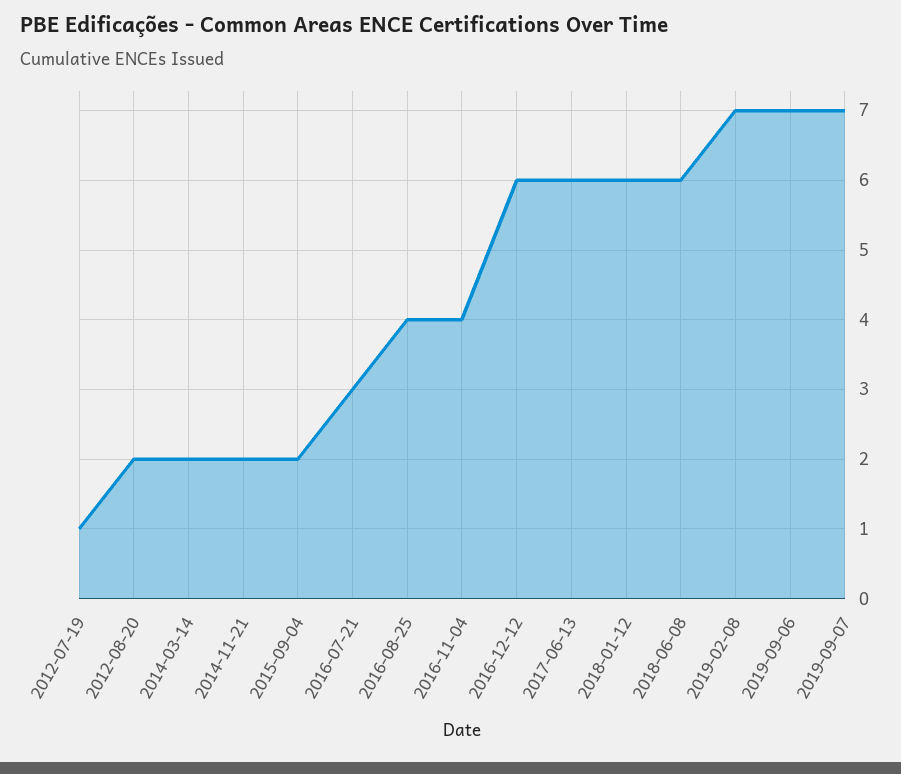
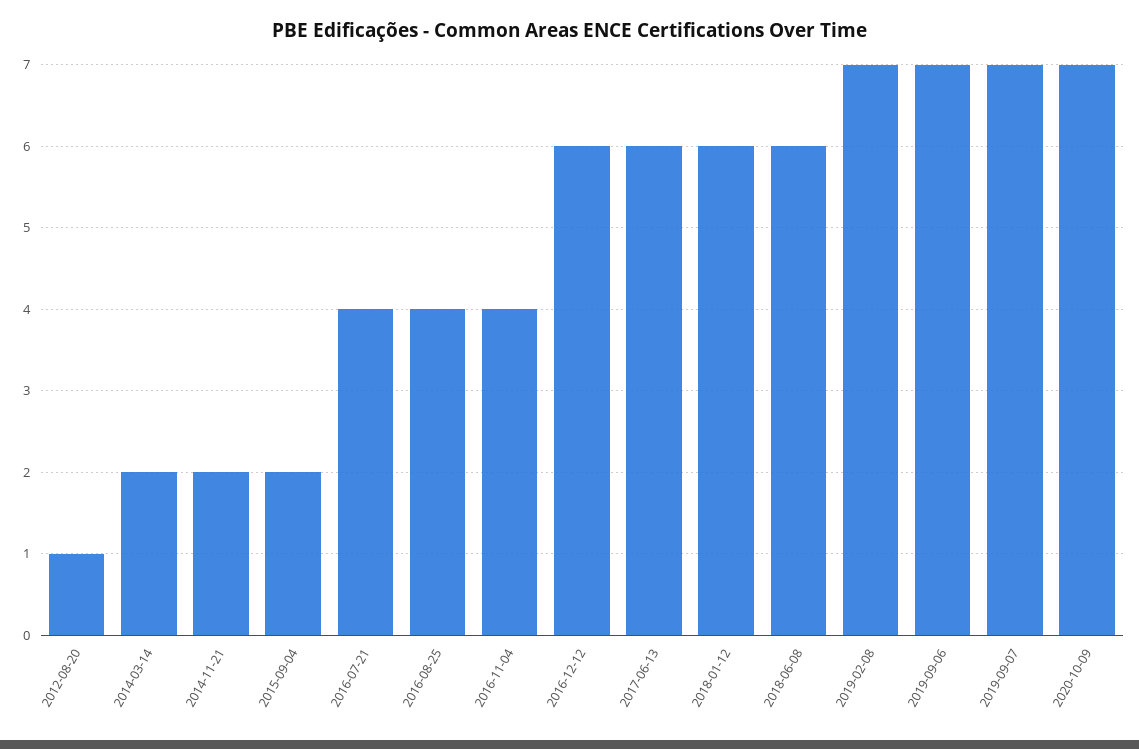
2012-07-19: 1 -> none
2012-08-20: 2 -> 1
2016-07-21: 3 -> 4
2020-10-09: none -> 7

